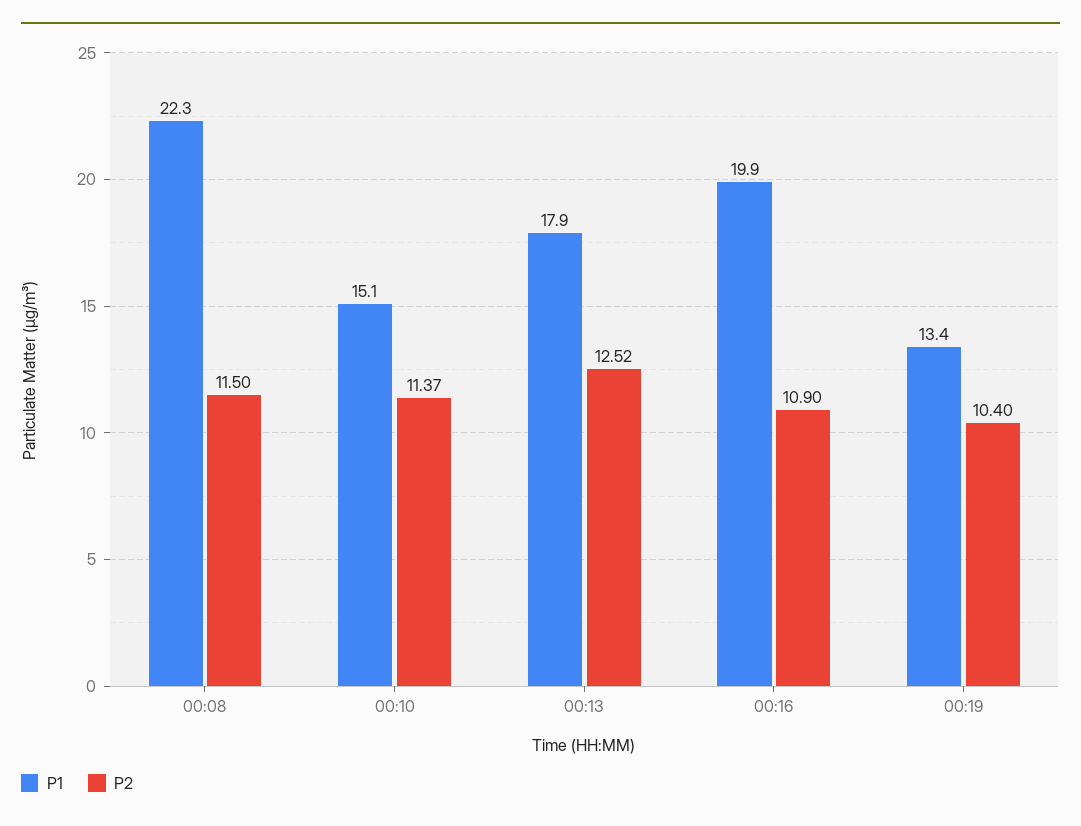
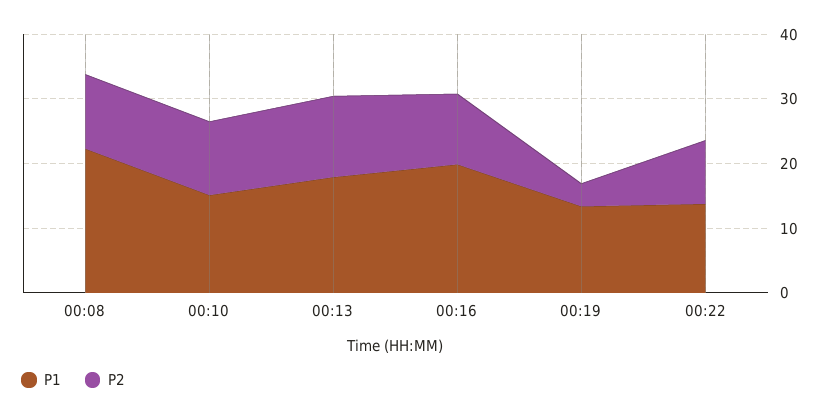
P2, 00:19: 10.4 -> 4
P1, 00:22: none -> 14
P2, 00:22: none -> 10

